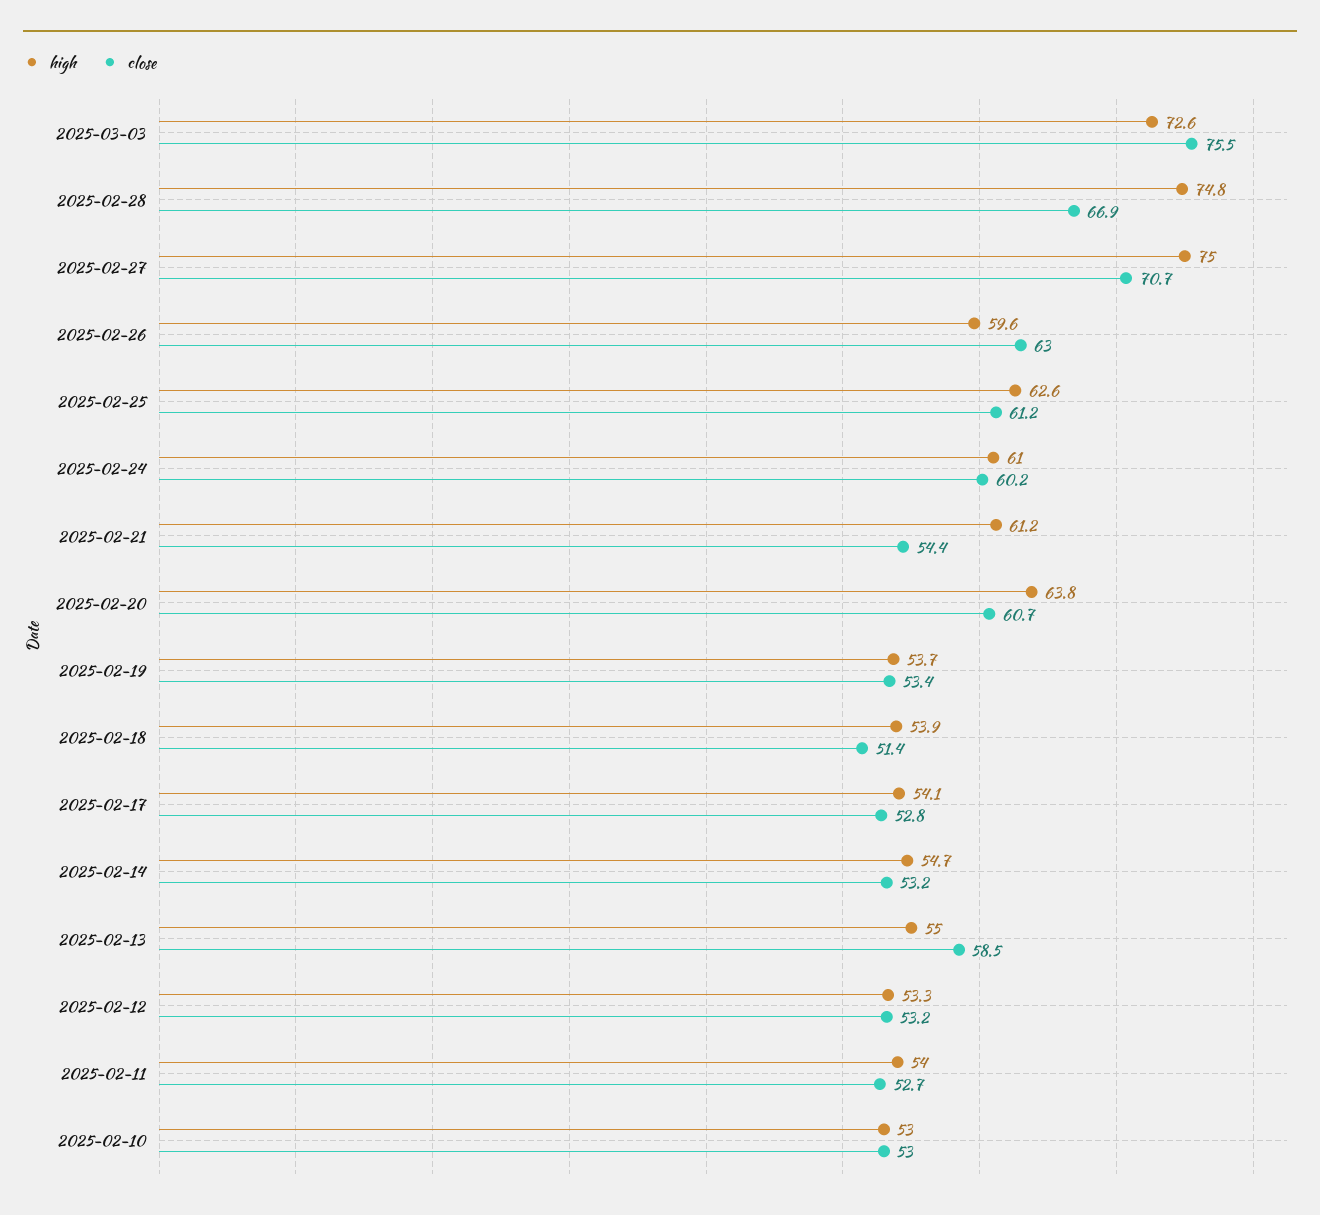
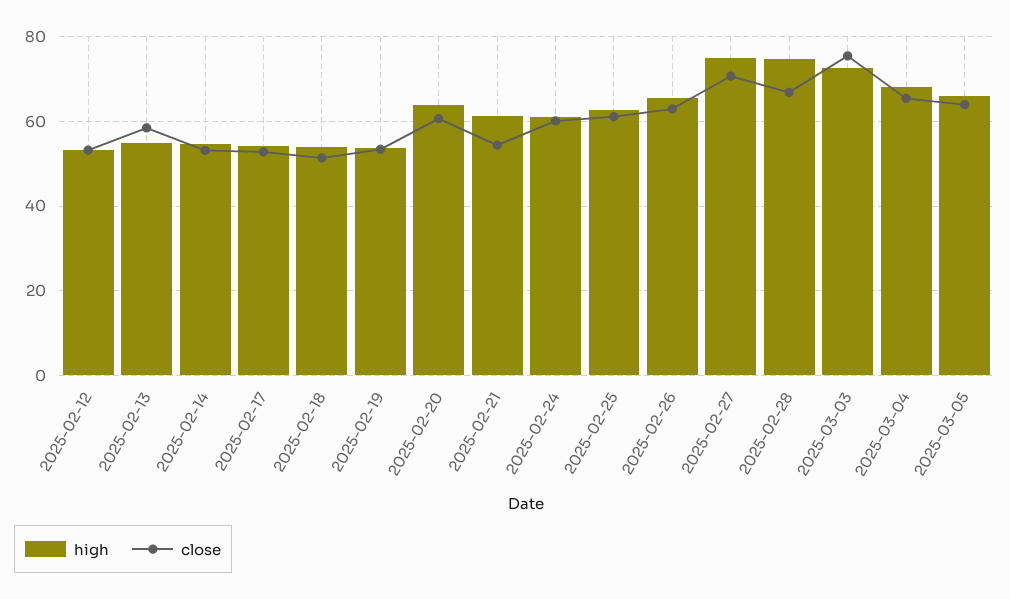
high, 2025-02-26: 59.6 -> 66
high, 2025-02-11: 54 -> none
close, 2025-02-11: 52.7 -> none
high, 2025-02-10: 53 -> none
close, 2025-02-10: 53 -> none
high, 2025-03-04: none -> 68
close, 2025-03-04: none -> 66
high, 2025-03-05: none -> 66
close, 2025-03-05: none -> 64

